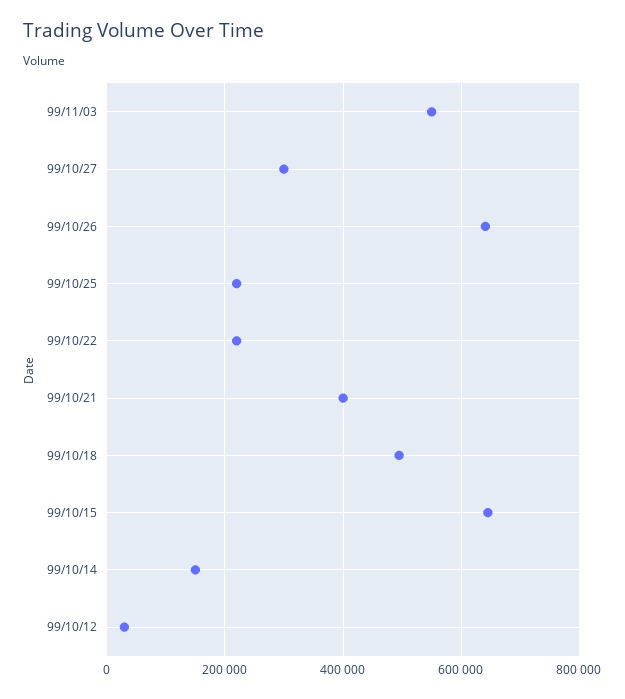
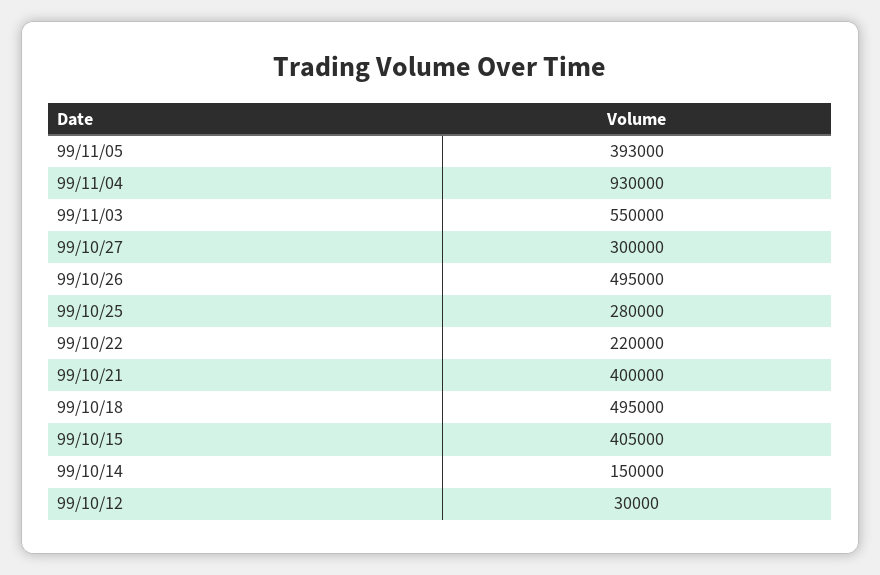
99/10/26: 640000 -> 495000
99/10/25: 220000 -> 280000
99/10/15: 640000 -> 405000
99/11/05: none -> 393000
99/11/04: none -> 930000

